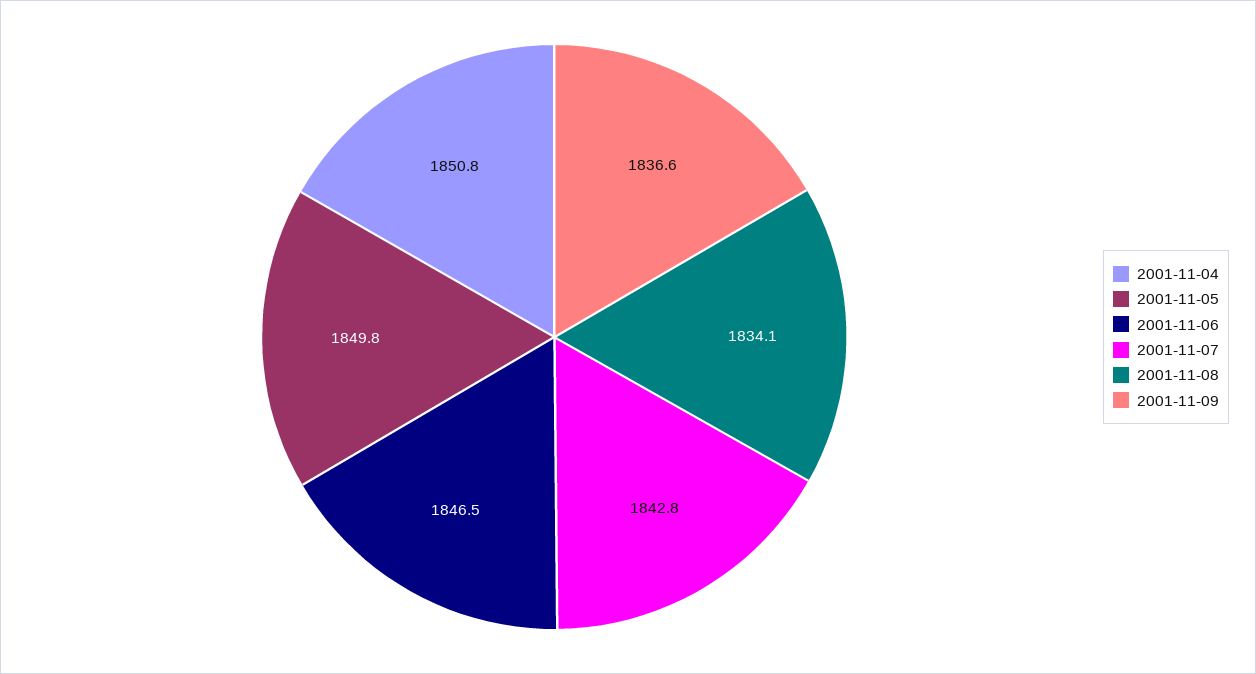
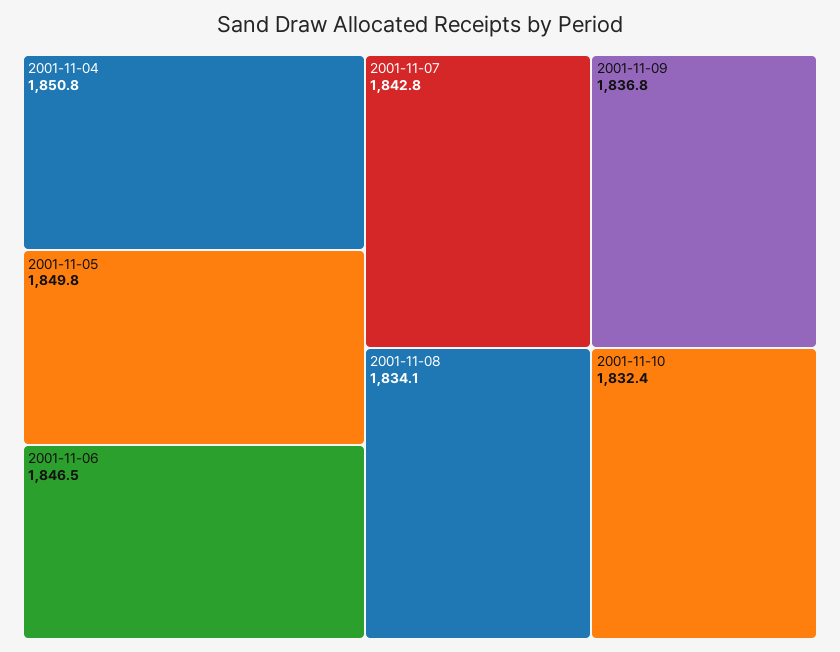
2001-11-09: 1836.6 -> 1836.8
2001-11-10: none -> 1832.4

